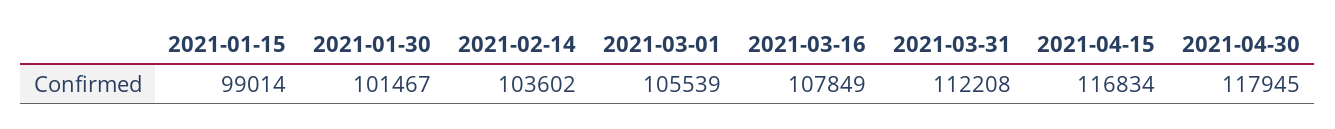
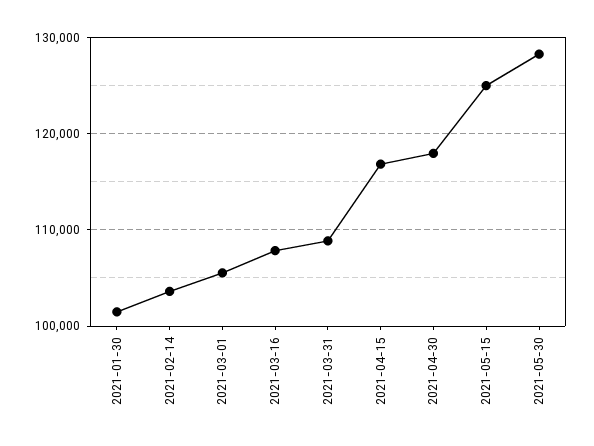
2021-01-15: 99014 -> none
2021-03-31: 112208 -> 109000
2021-05-15: none -> 125000
2021-05-30: none -> 128000

